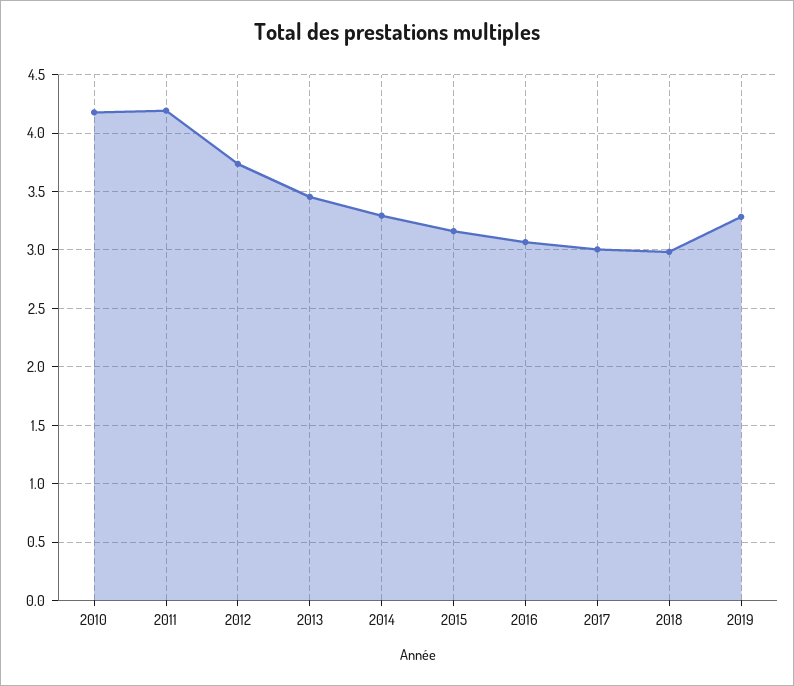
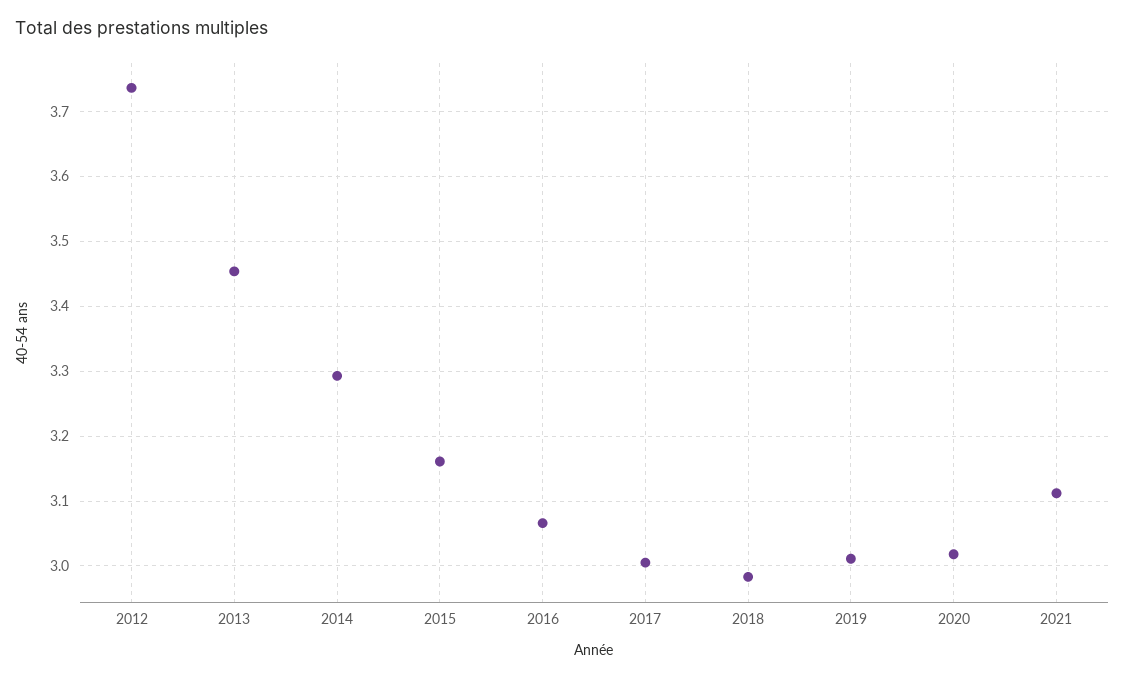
2010: 4.2 -> none
2011: 4.2 -> none
2019: 3.3 -> 3.01
2020: none -> 3.02
2021: none -> 3.11

